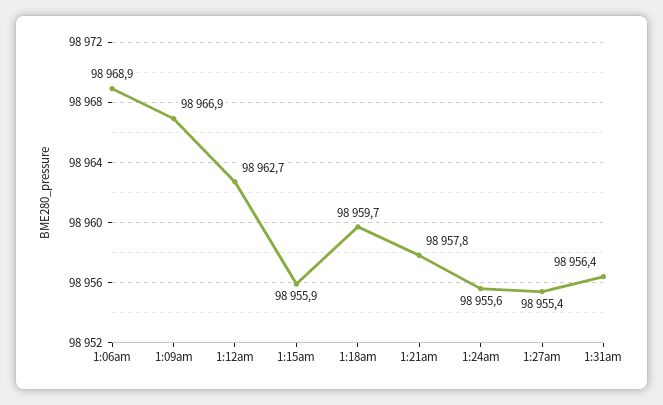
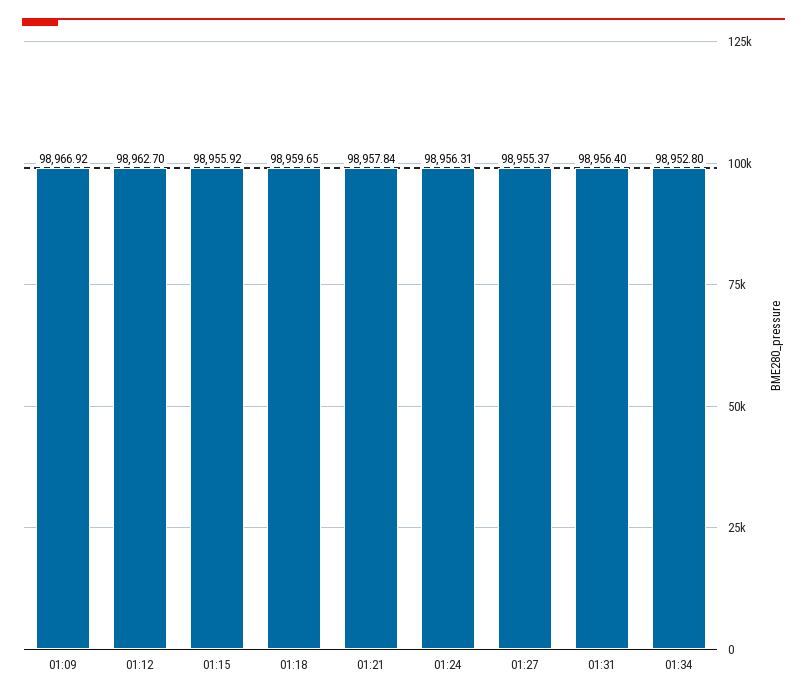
1:06am: 98968.9 -> none
1:24am: 98955.6 -> 98956.31
01:34: none -> 98952.8

